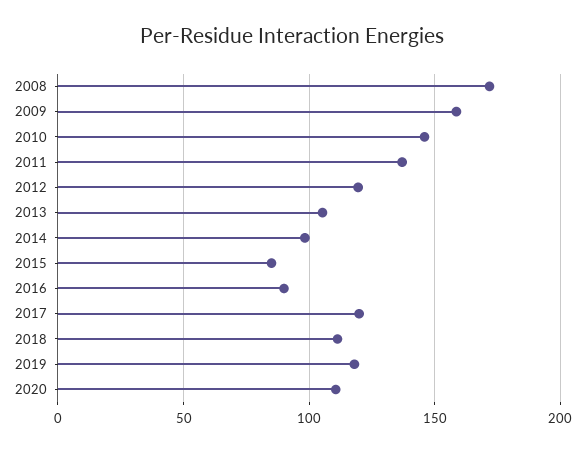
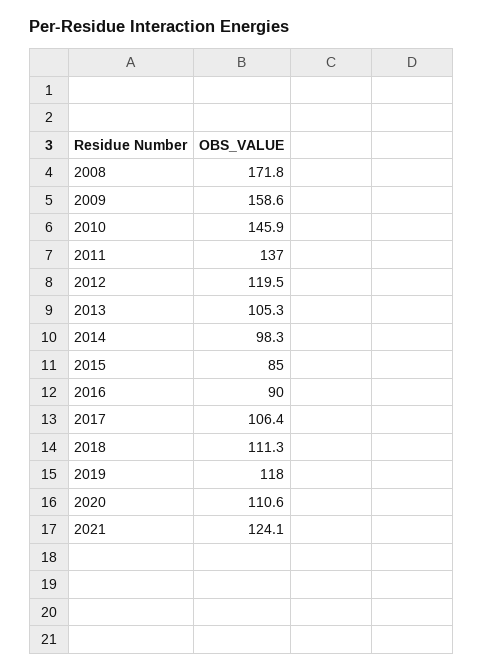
2017: 120 -> 106.4
2021: none -> 124.1

